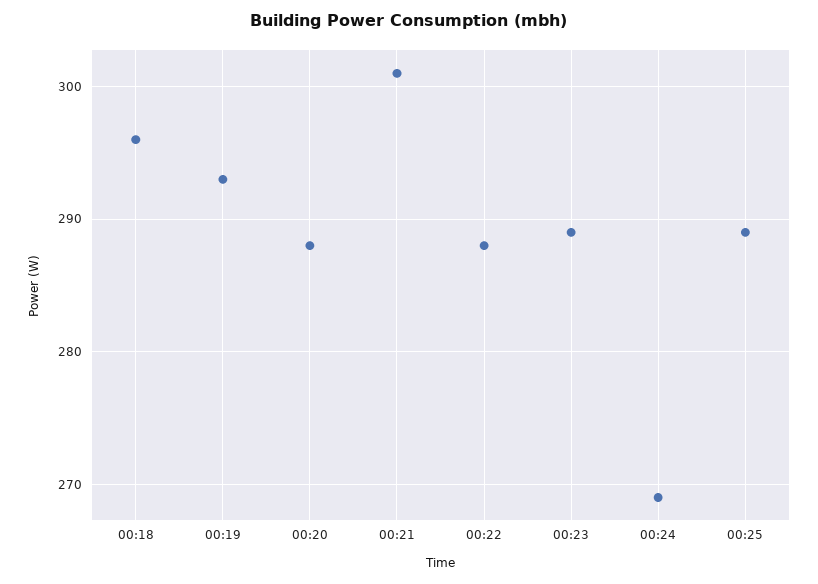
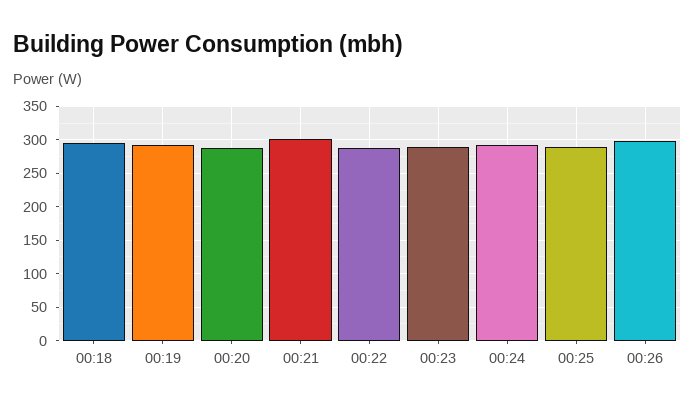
00:24: 269 -> 290
00:26: none -> 300

